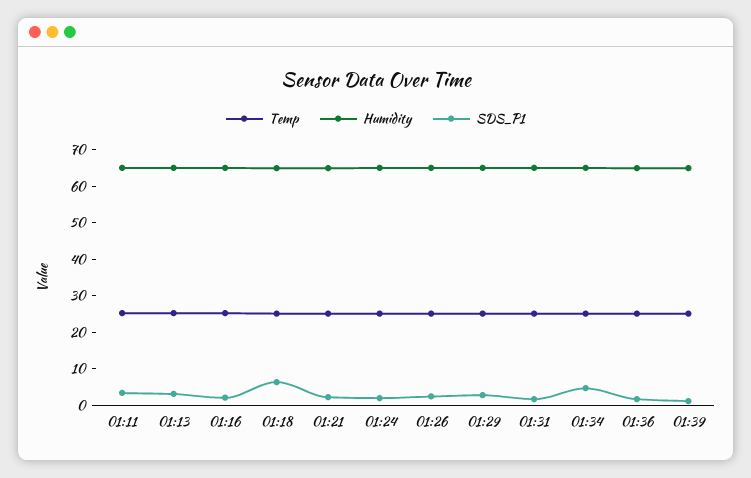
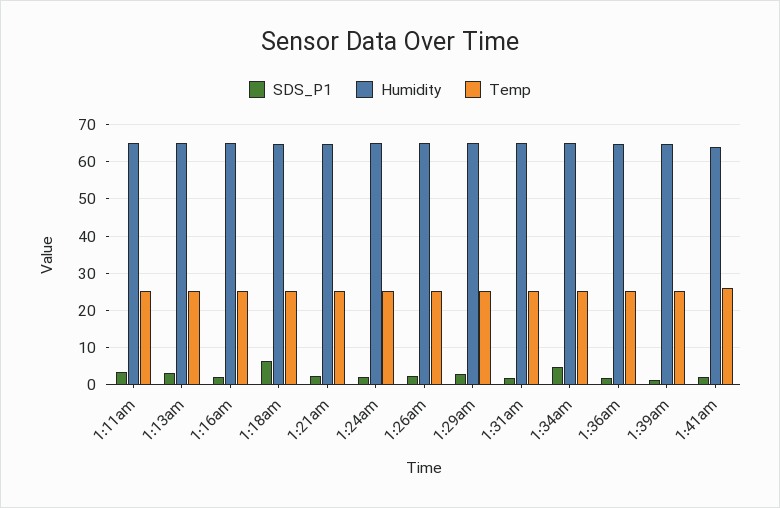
SDS_P1, 1:41am: none -> 2
Humidity, 1:41am: none -> 64
Temp, 1:41am: none -> 26

